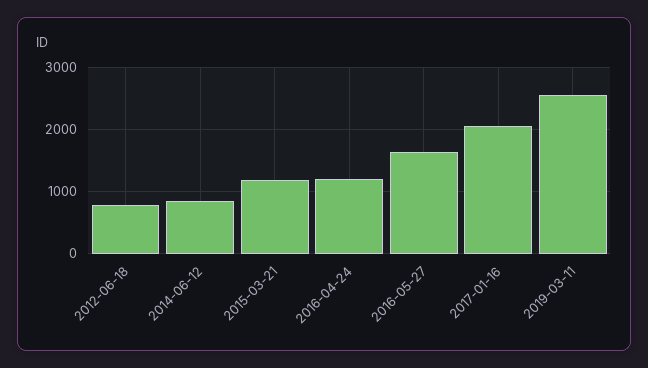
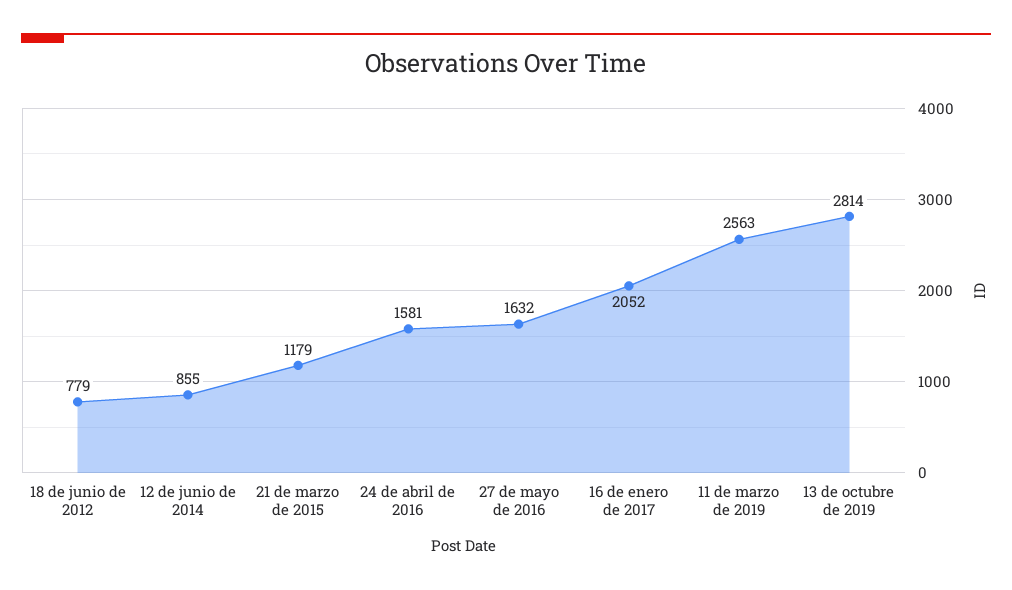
2016-04-24: 1200 -> 1581
13 de octubre de 2019: none -> 2814

